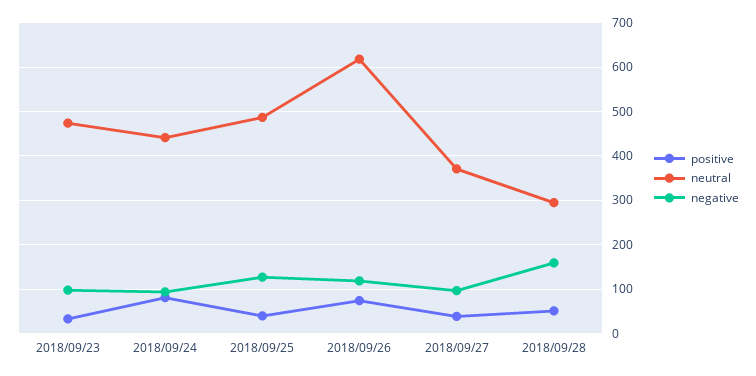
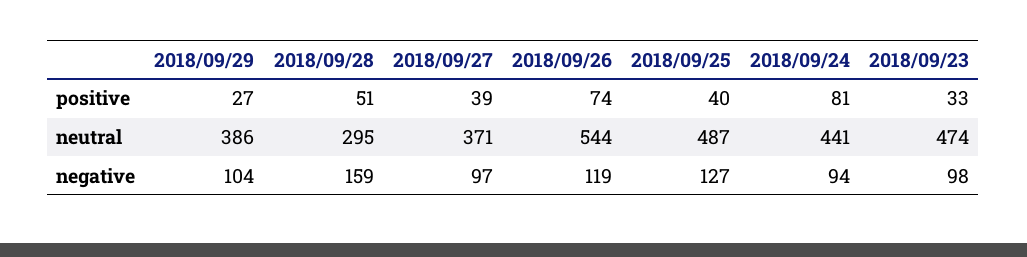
neutral, 2018/09/26: 620 -> 544
positive, 2018/09/29: none -> 27
neutral, 2018/09/29: none -> 386
negative, 2018/09/29: none -> 104

